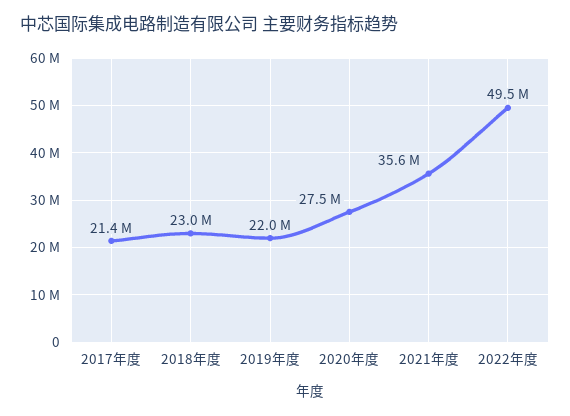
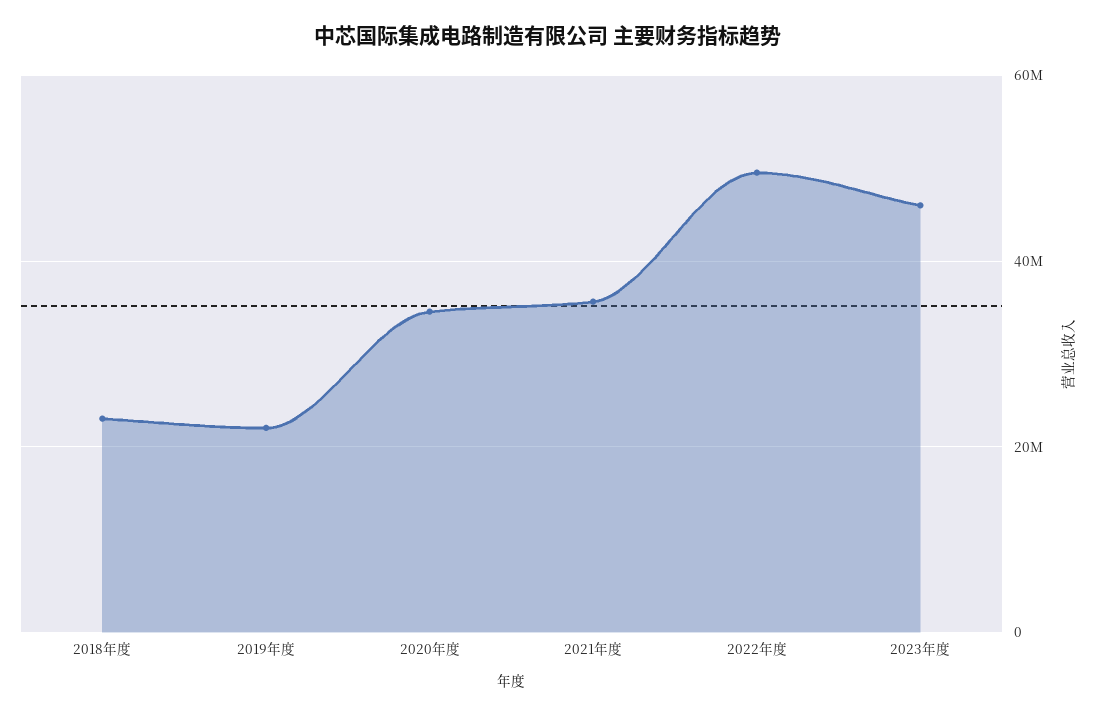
2017年度: 21400000 -> none
2020年度: 27500000 -> 34000000
2023年度: none -> 46000000

